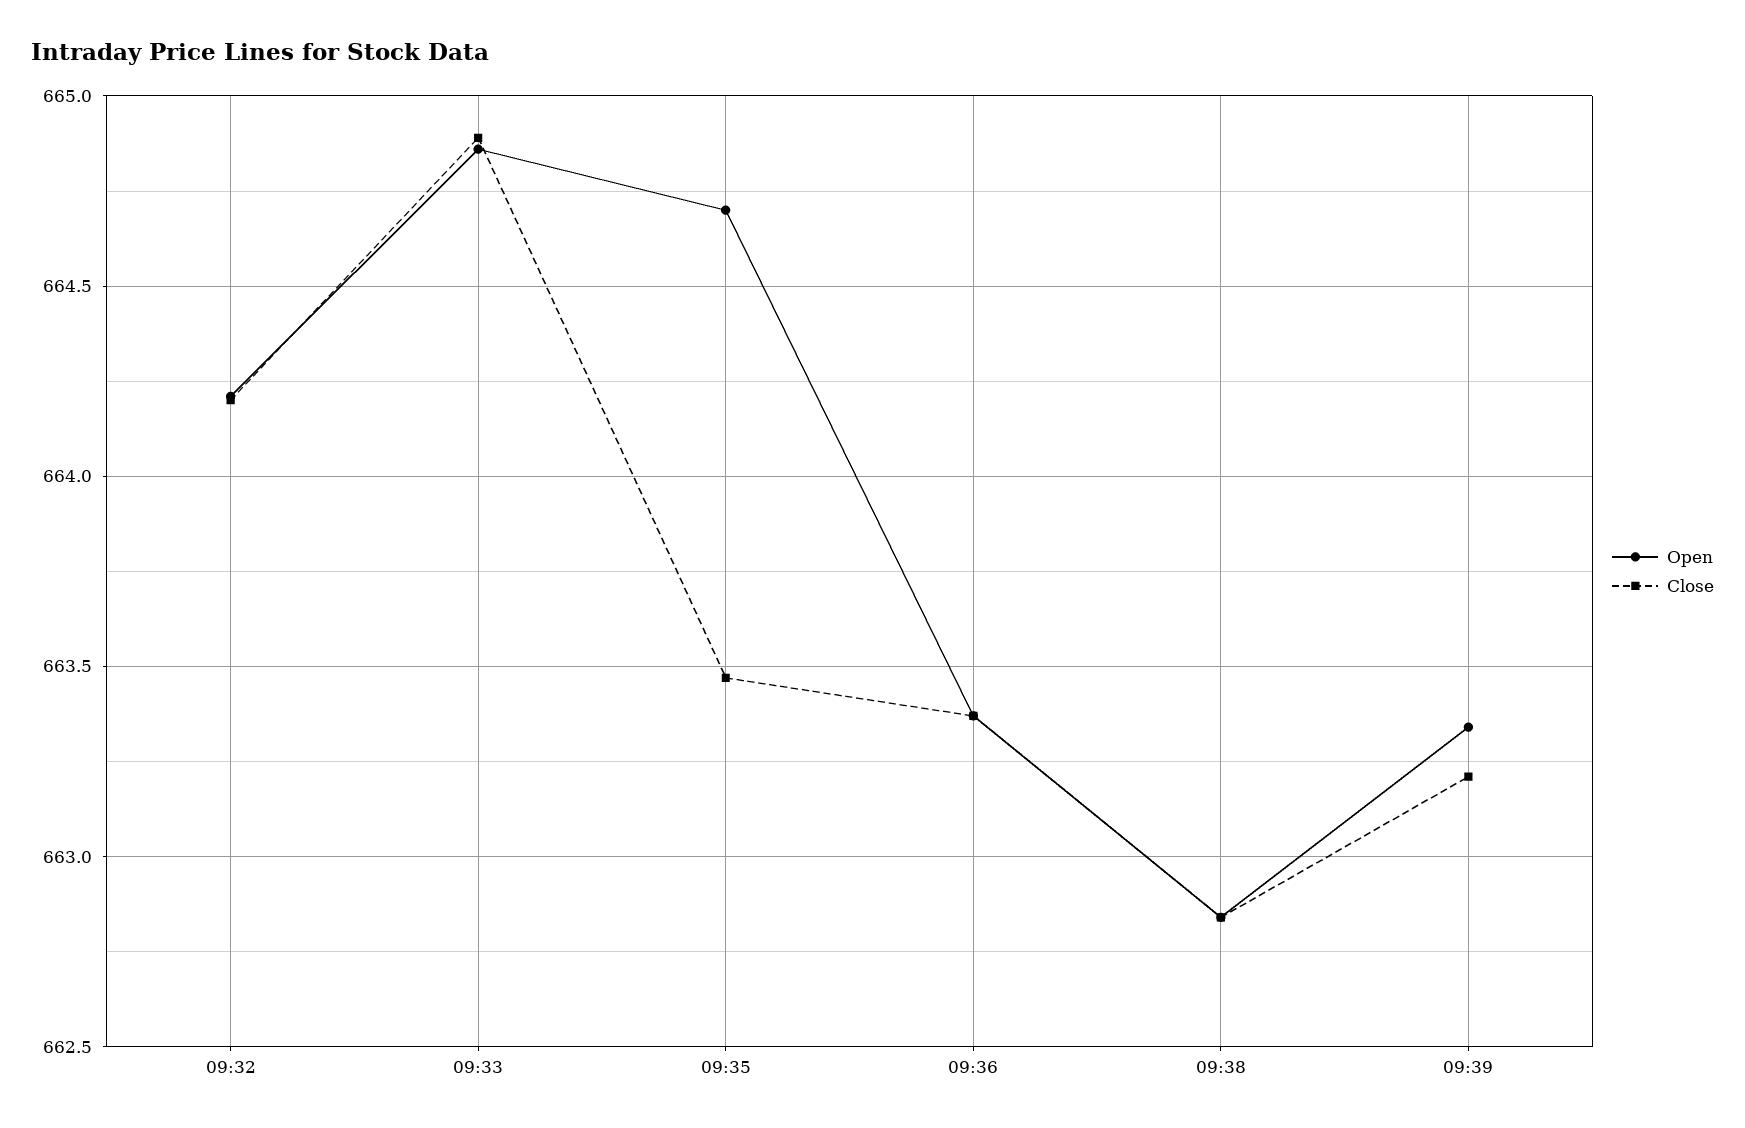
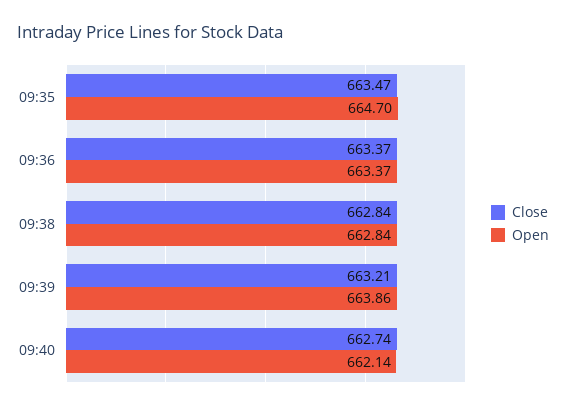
Open, 09:32: 664.2 -> none
Close, 09:32: 664.2 -> none
Open, 09:33: 664.85 -> none
Close, 09:33: 664.9 -> none
Open, 09:39: 663.35 -> 663.86
Close, 09:40: none -> 662.74
Open, 09:40: none -> 662.14

